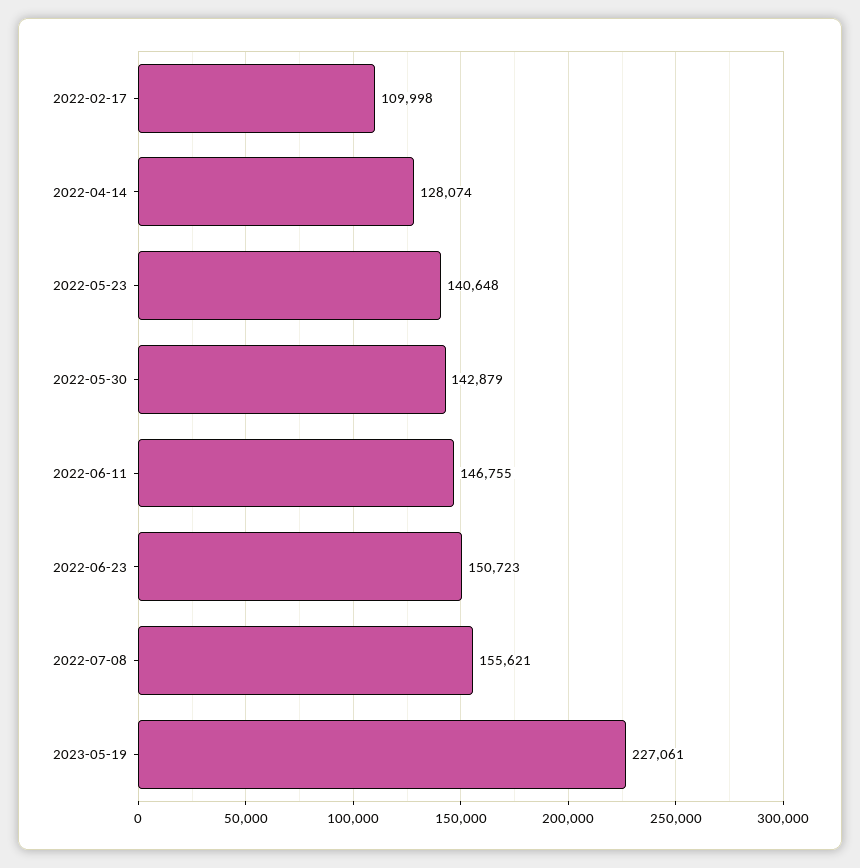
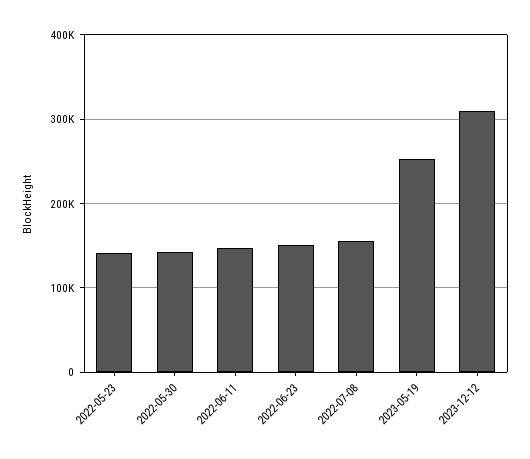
2022-02-17: 109998 -> none
2022-04-14: 128074 -> none
2023-05-19: 227061 -> 250000
2023-12-12: none -> 310000

